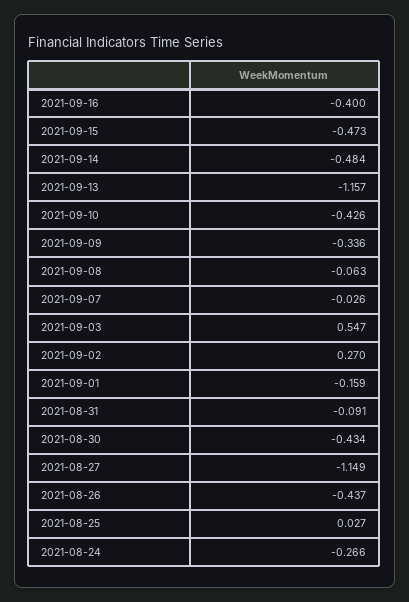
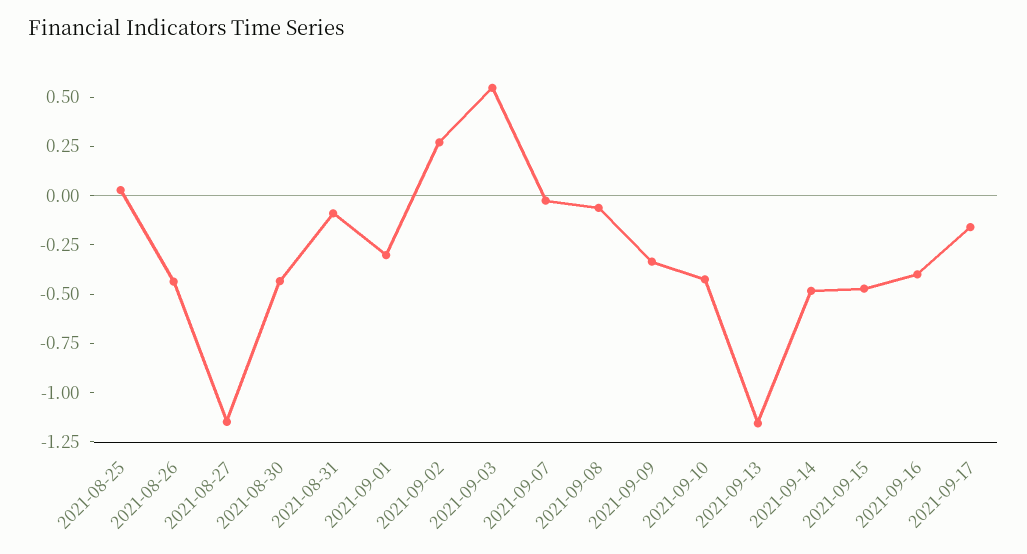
2021-09-01: -0.159 -> -0.3
2021-08-24: -0.266 -> none
2021-09-17: none -> -0.15

